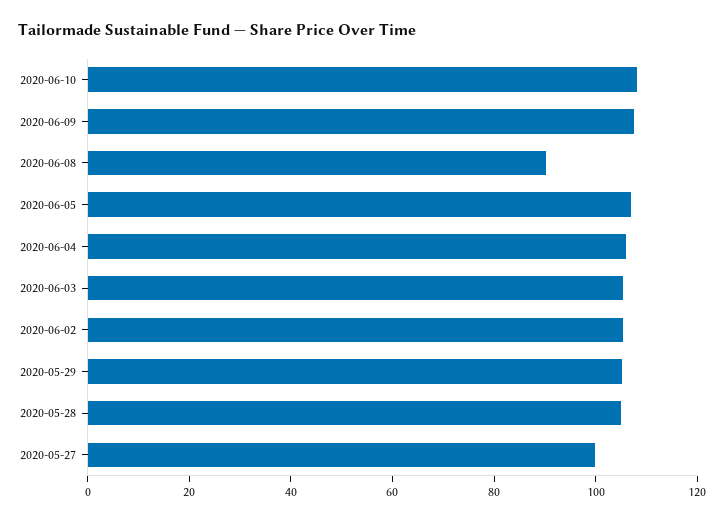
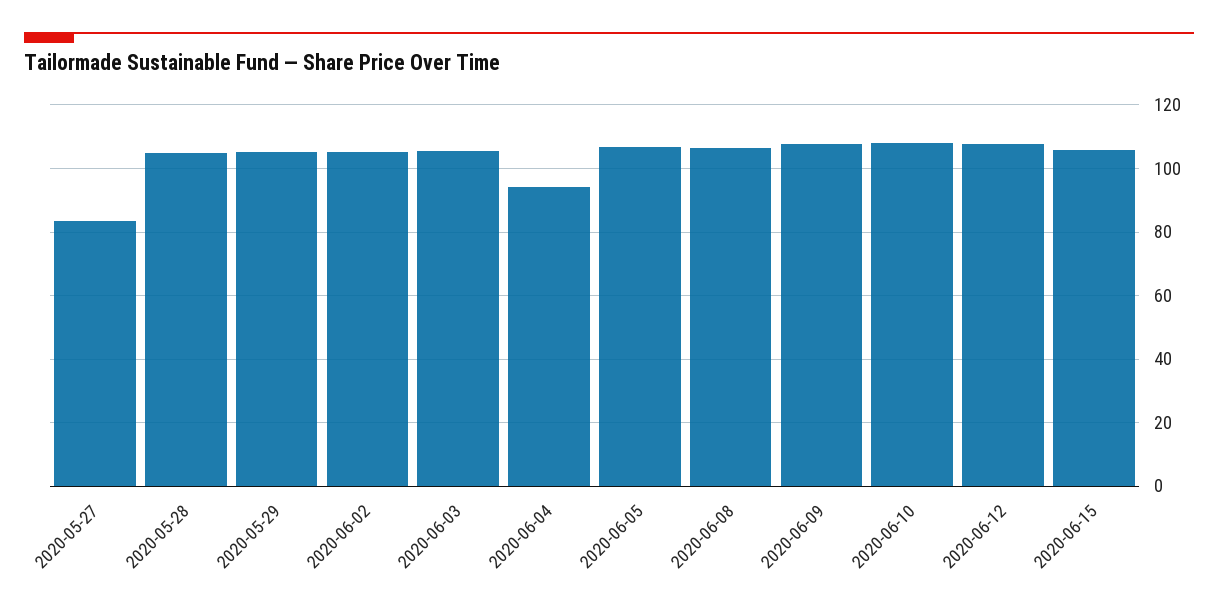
2020-06-08: 90 -> 106
2020-06-04: 105 -> 94
2020-05-27: 100 -> 84
2020-06-12: none -> 108
2020-06-15: none -> 106

